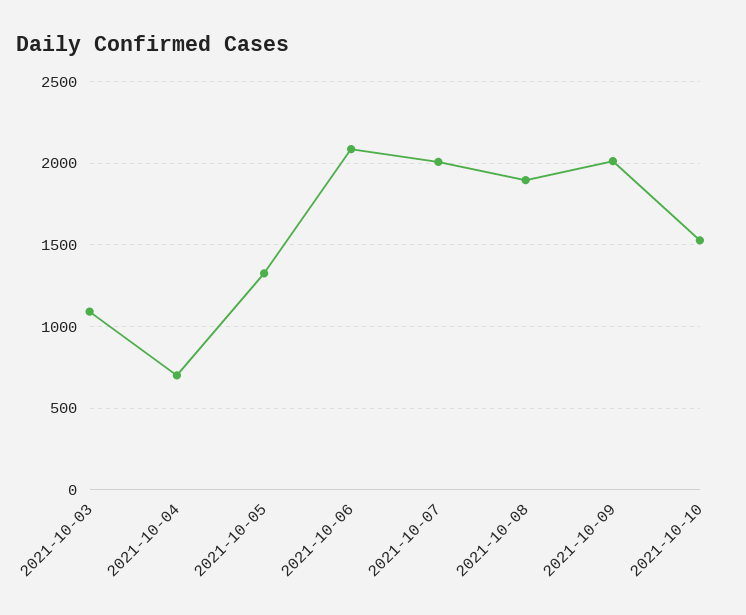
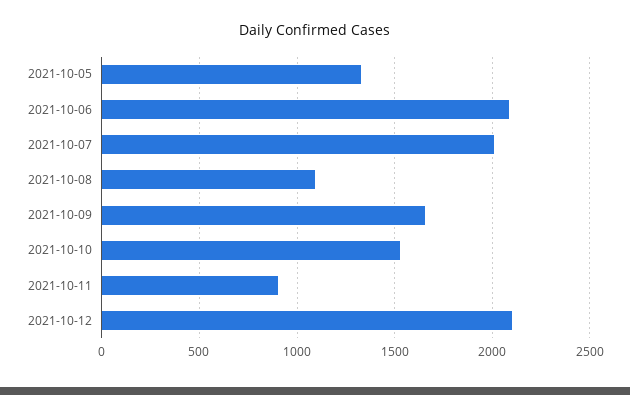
2021-10-03: 1100 -> none
2021-10-04: 700 -> none
2021-10-08: 1900 -> 1100
2021-10-09: 2000 -> 1650
2021-10-11: none -> 900
2021-10-12: none -> 2100

